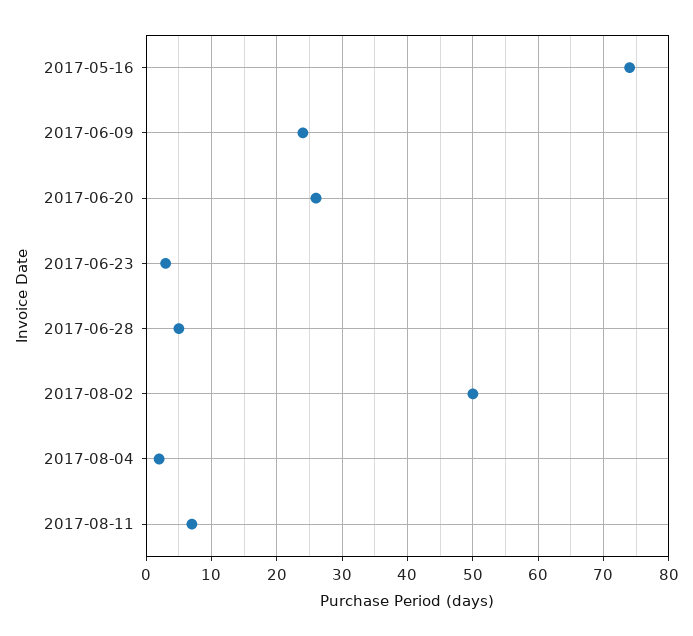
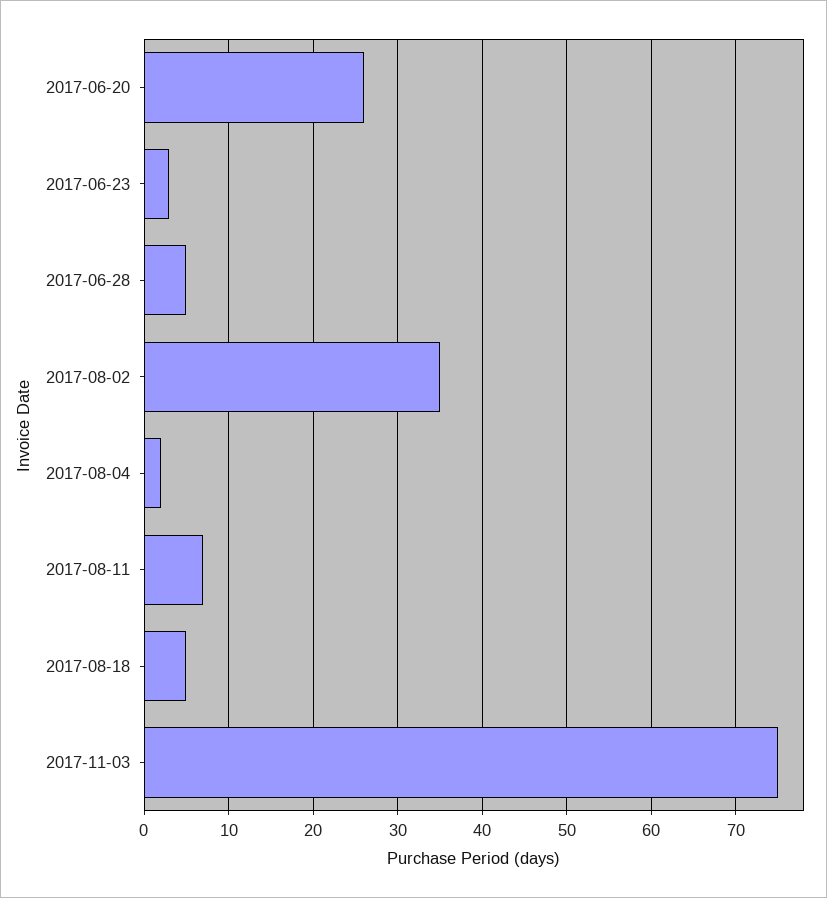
2017-05-16: 74 -> none
2017-06-09: 24 -> none
2017-08-02: 50 -> 35
2017-08-18: none -> 5
2017-11-03: none -> 75

